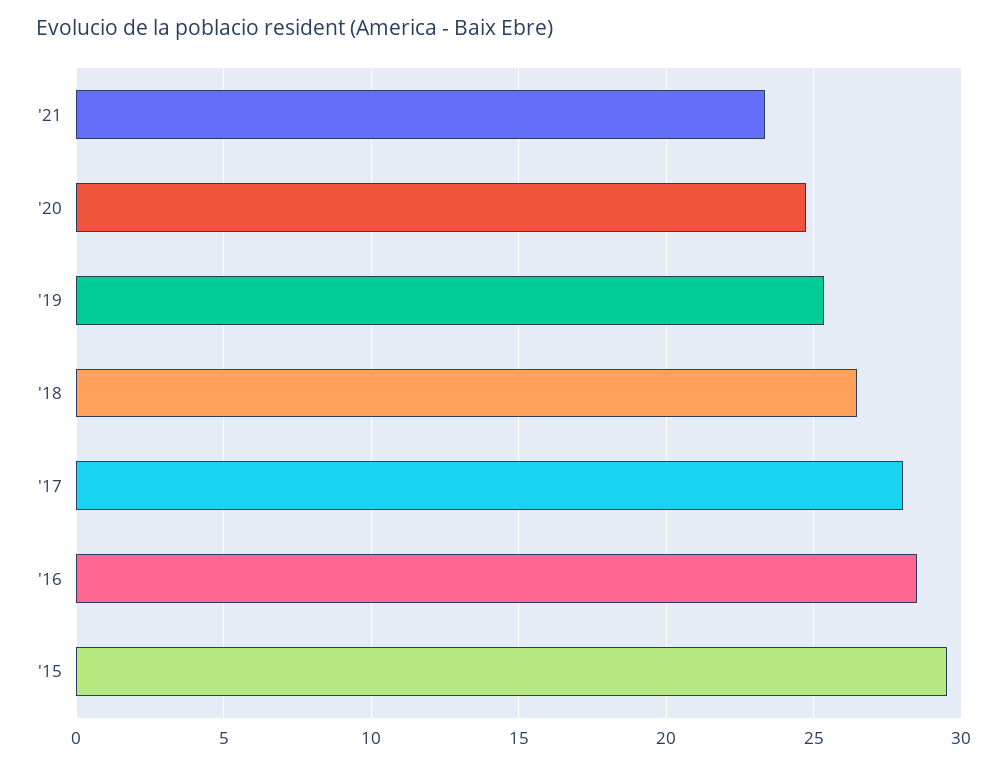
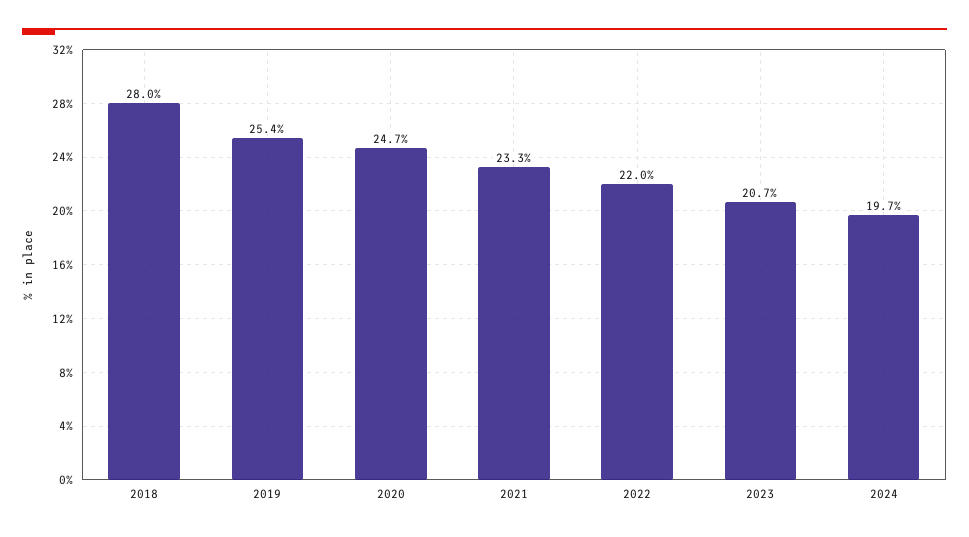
'18: 26.5 -> 28
'17: 28 -> none
'16: 28.5 -> none
'15: 29.5 -> none
2022: none -> 22
2023: none -> 20.7
2024: none -> 19.7

